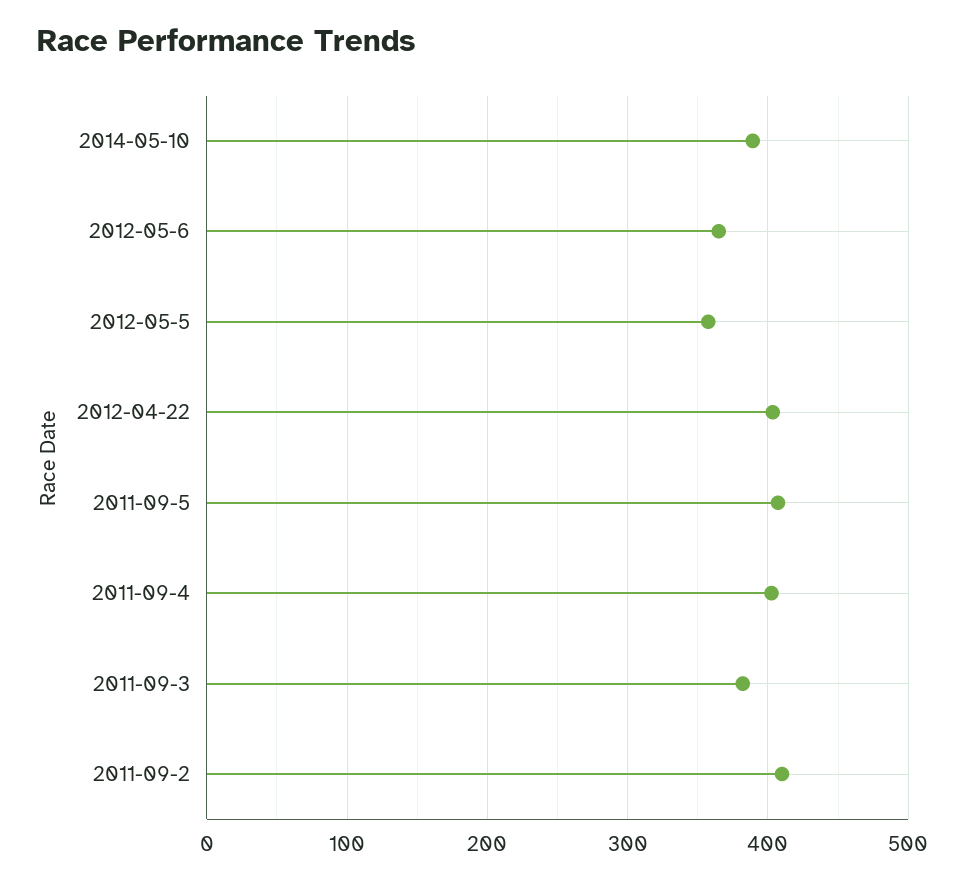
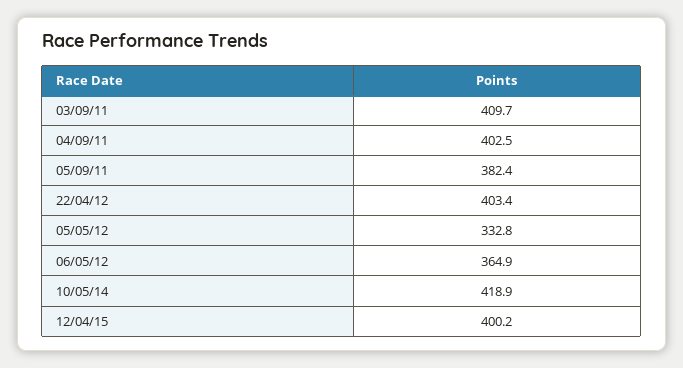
2014-05-10: 390 -> 418.9
2012-05-5: 360 -> 332.8
2011-09-5: 410 -> 382.4
2011-09-3: 380 -> 409.7
2011-09-2: 410 -> none
12/04/15: none -> 400.2

